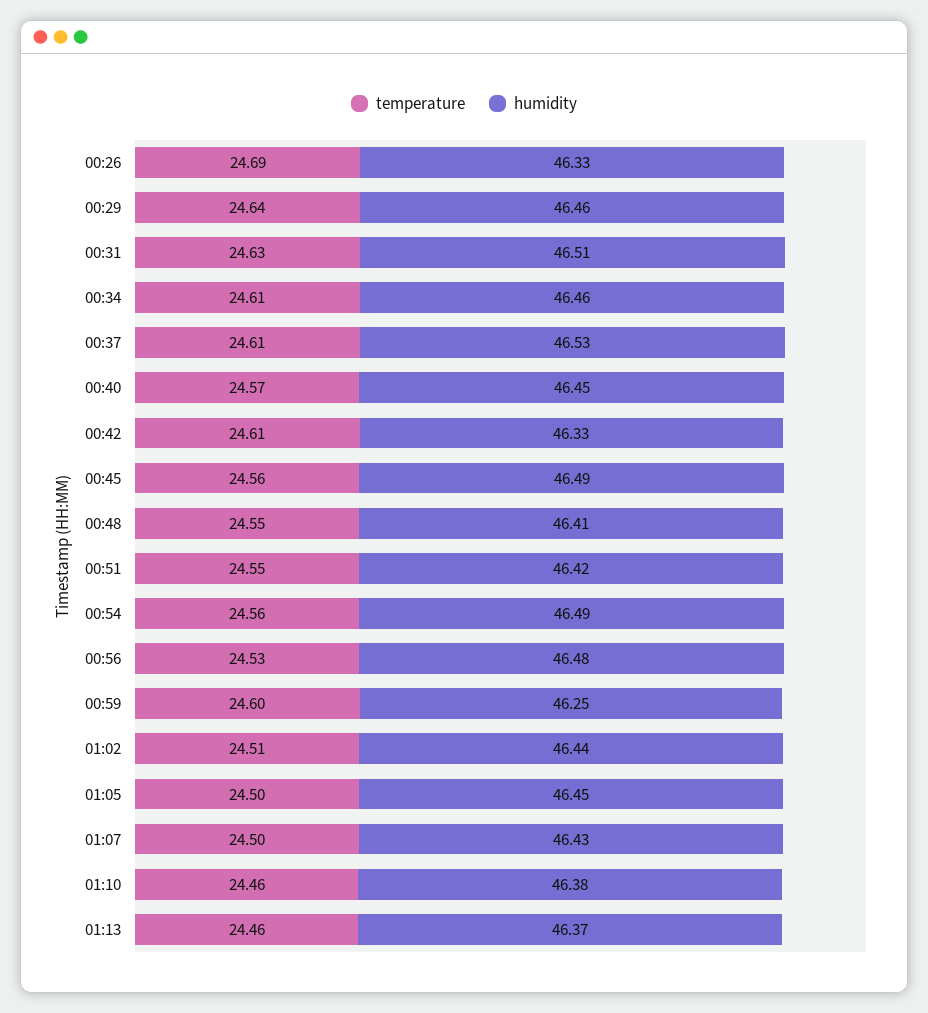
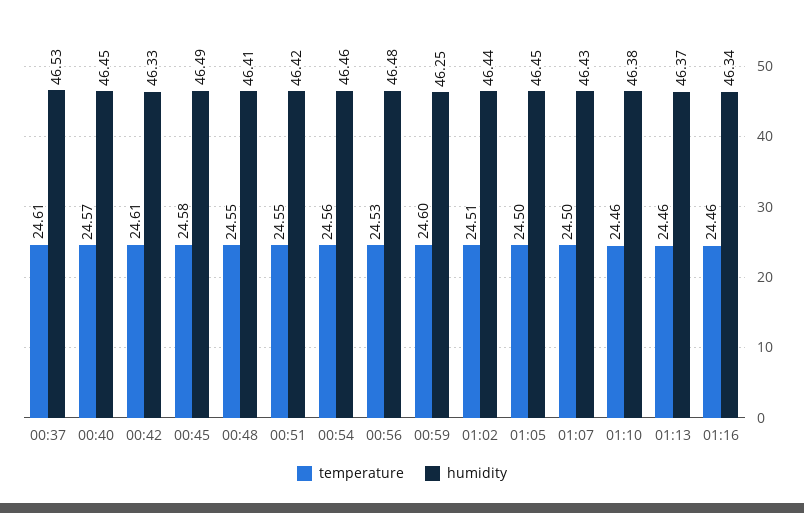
temperature, 00:26: 24.69 -> none
humidity, 00:26: 46.33 -> none
temperature, 00:29: 24.64 -> none
humidity, 00:29: 46.46 -> none
temperature, 00:31: 24.63 -> none
humidity, 00:31: 46.51 -> none
temperature, 00:34: 24.61 -> none
humidity, 00:34: 46.46 -> none
temperature, 00:45: 24.56 -> 24.58
humidity, 00:54: 46.49 -> 46.46
temperature, 01:16: none -> 24.46
humidity, 01:16: none -> 46.34

